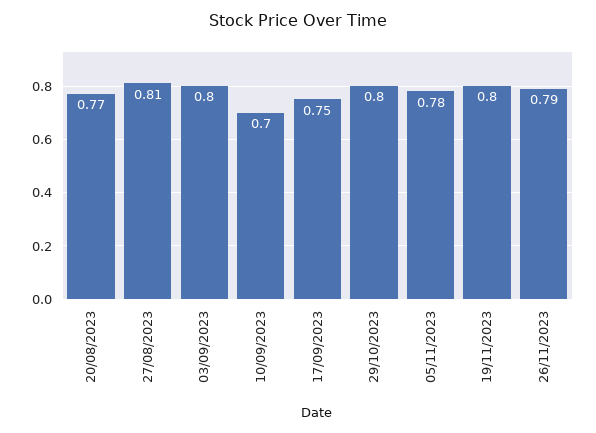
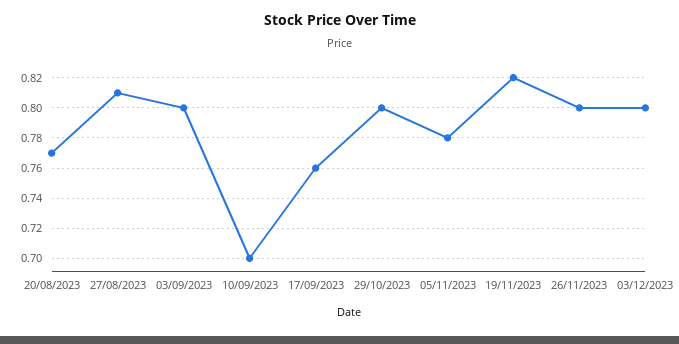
17/09/2023: 0.75 -> 0.76
19/11/2023: 0.8 -> 0.82
26/11/2023: 0.79 -> 0.8
03/12/2023: none -> 0.8

